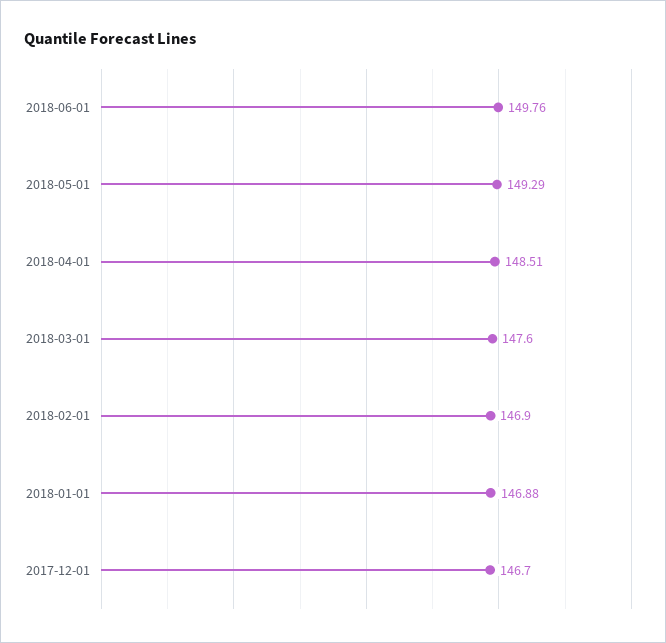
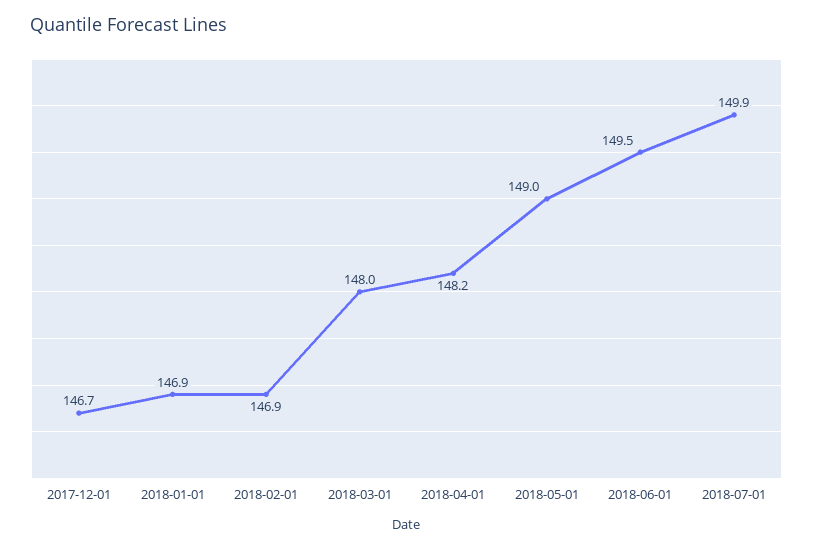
2018-06-01: 149.76 -> 149.5
2018-05-01: 149.29 -> 149
2018-04-01: 148.51 -> 148.2
2018-03-01: 147.6 -> 148
2018-07-01: none -> 149.9

